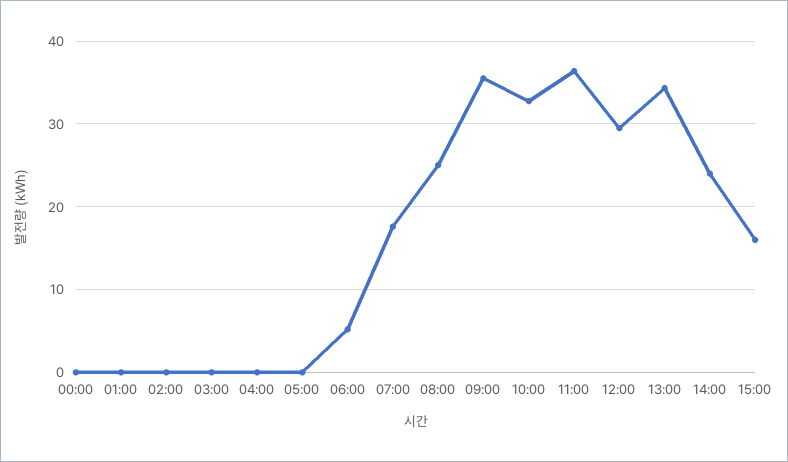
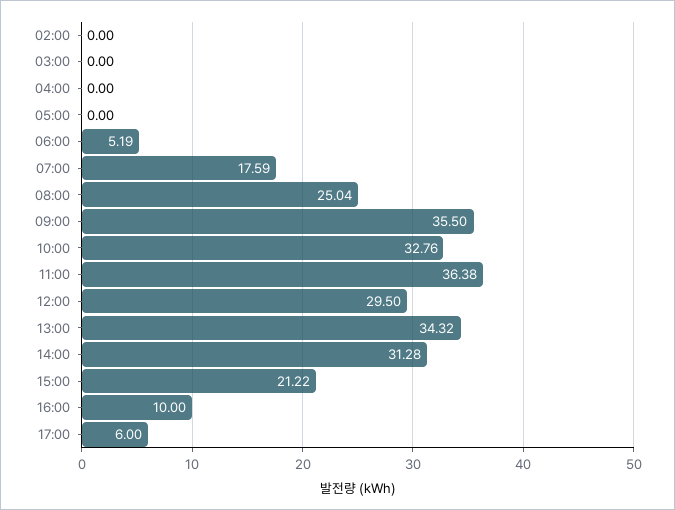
00:00: 0 -> none
01:00: 0 -> none
14:00: 24 -> 31.28
15:00: 16 -> 21.22
16:00: none -> 10
17:00: none -> 6

